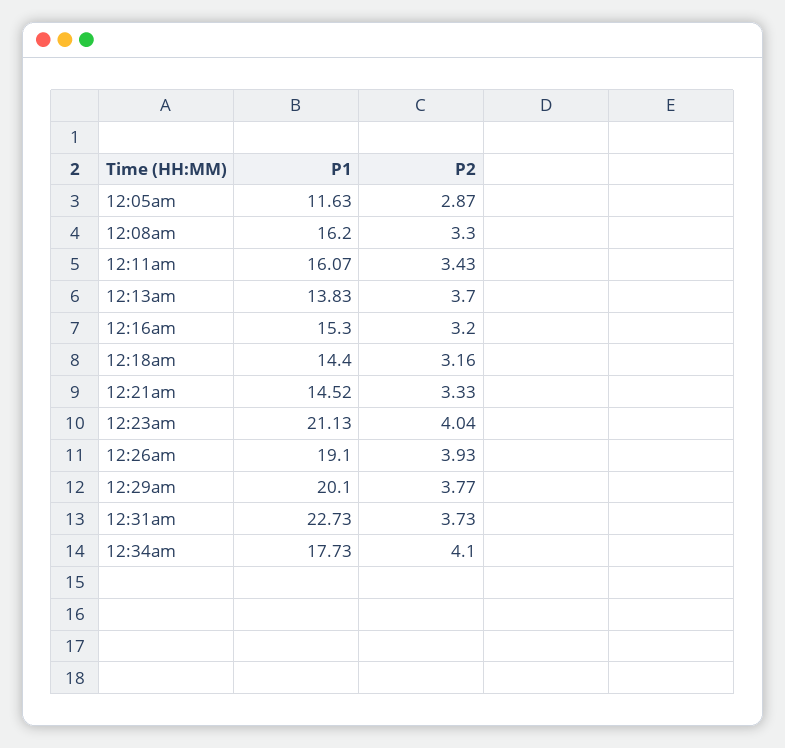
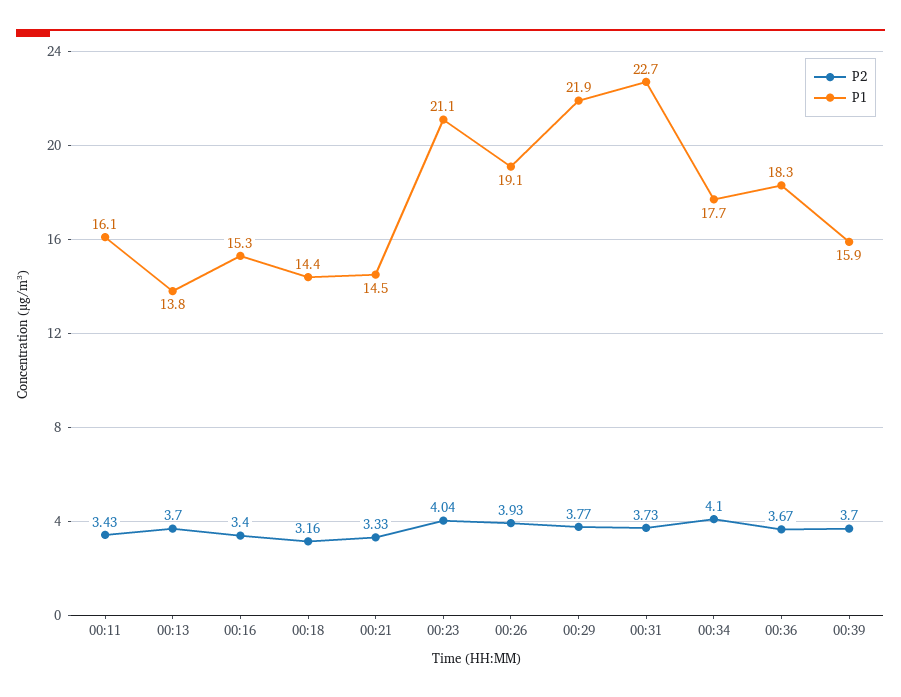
P1, 12:05am: 11.63 -> none
P2, 12:05am: 2.87 -> none
P1, 12:08am: 16.2 -> none
P2, 12:08am: 3.3 -> none
P2, 12:16am: 3.2 -> 3.4
P1, 12:29am: 20.1 -> 21.9
P2, 00:36: none -> 3.67
P1, 00:36: none -> 18.3
P2, 00:39: none -> 3.7
P1, 00:39: none -> 15.9

